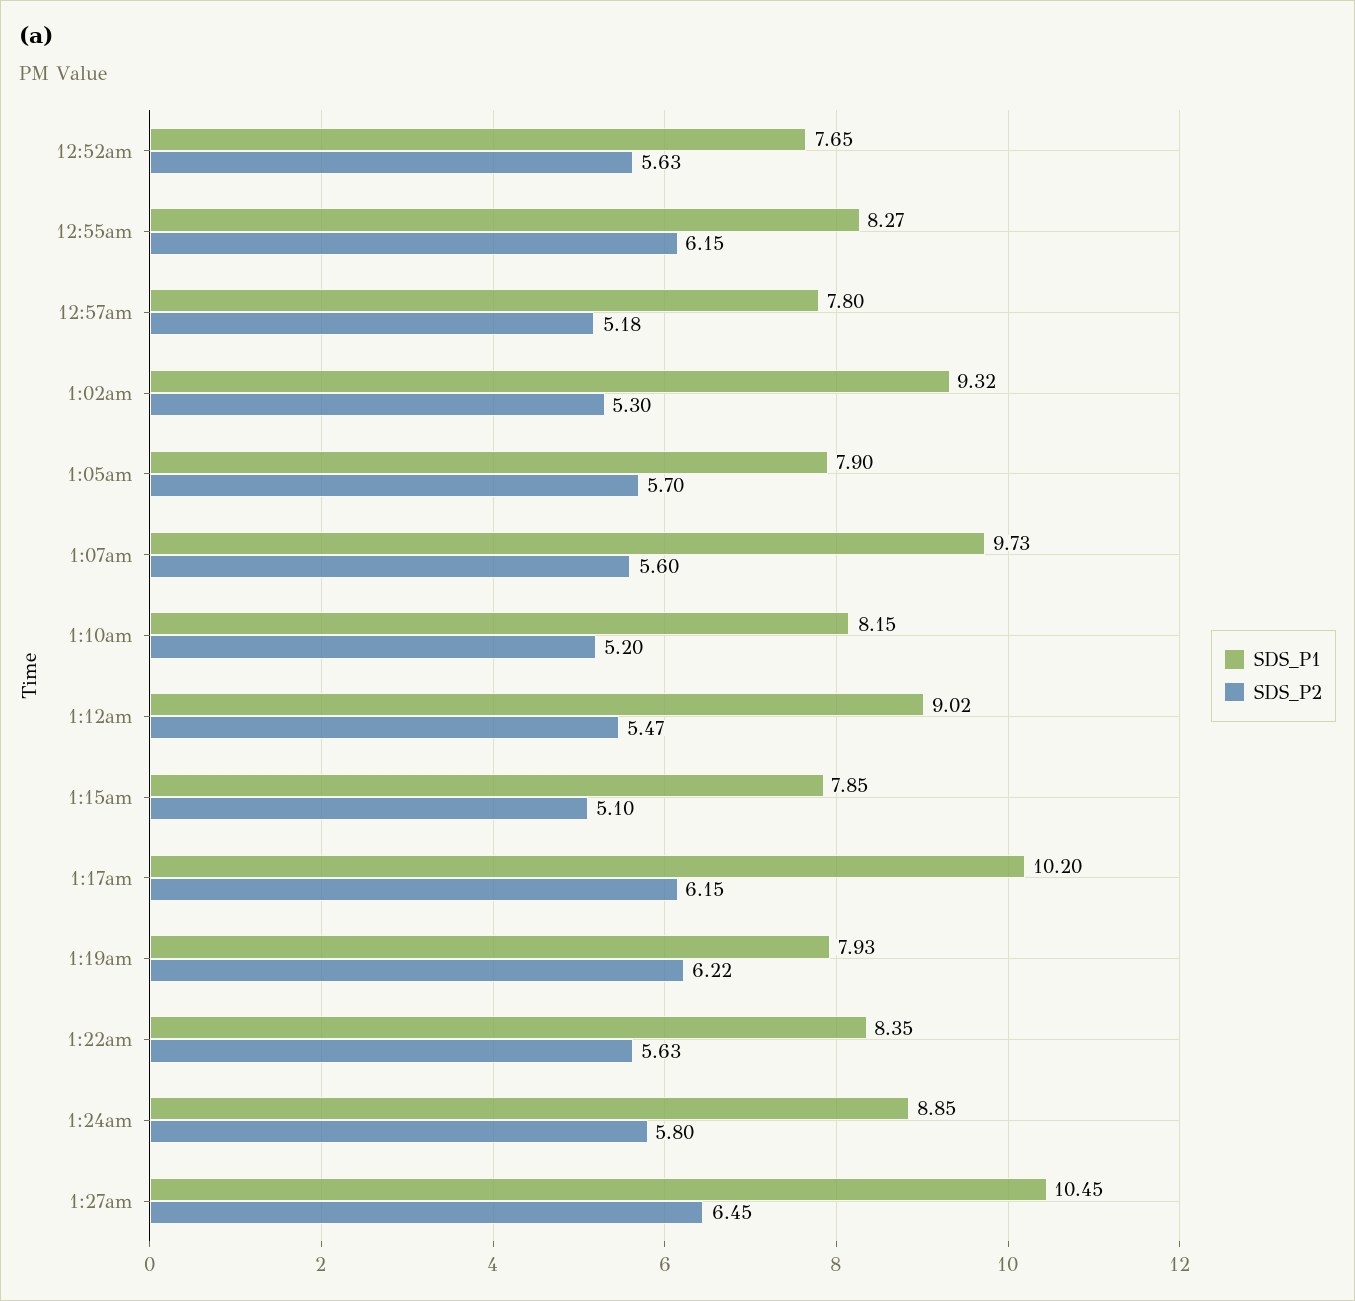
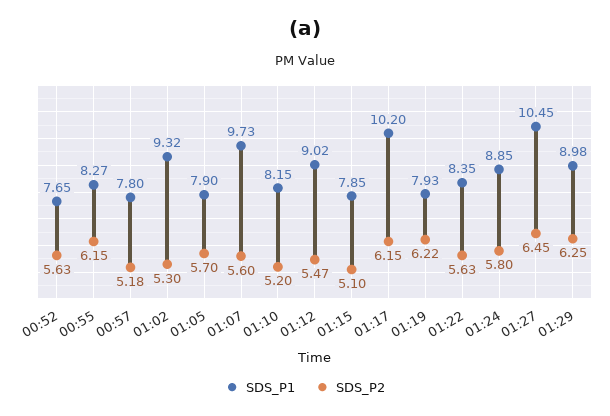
SDS_P1, 01:29: none -> 8.98
SDS_P2, 01:29: none -> 6.25

